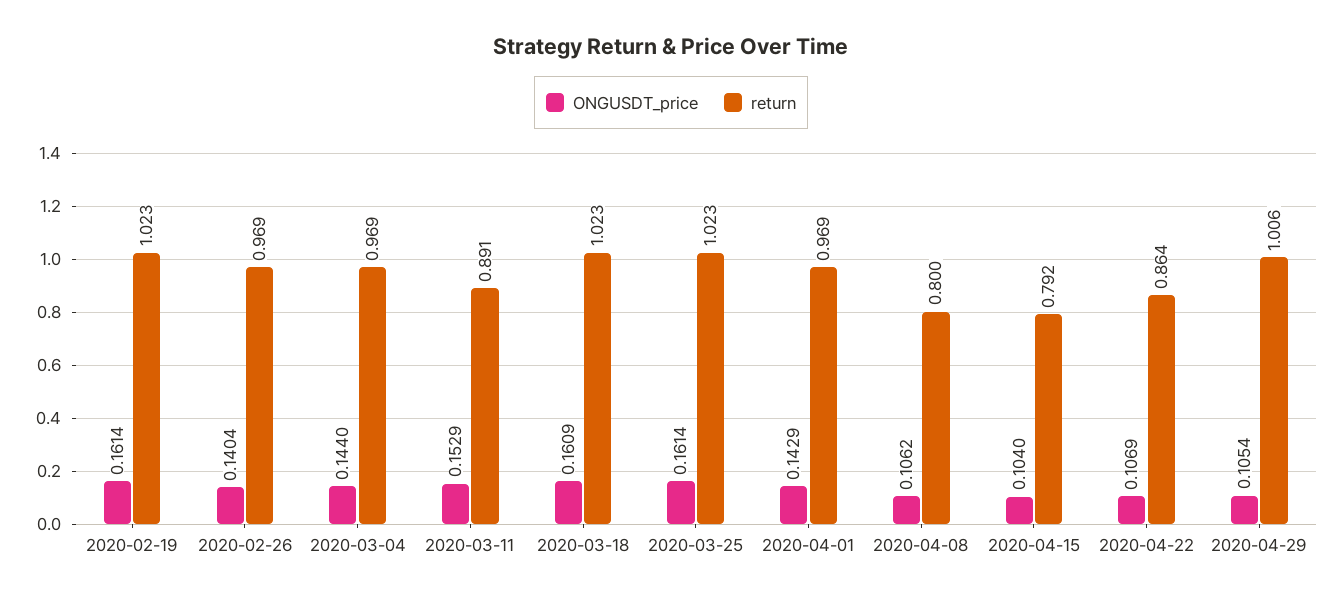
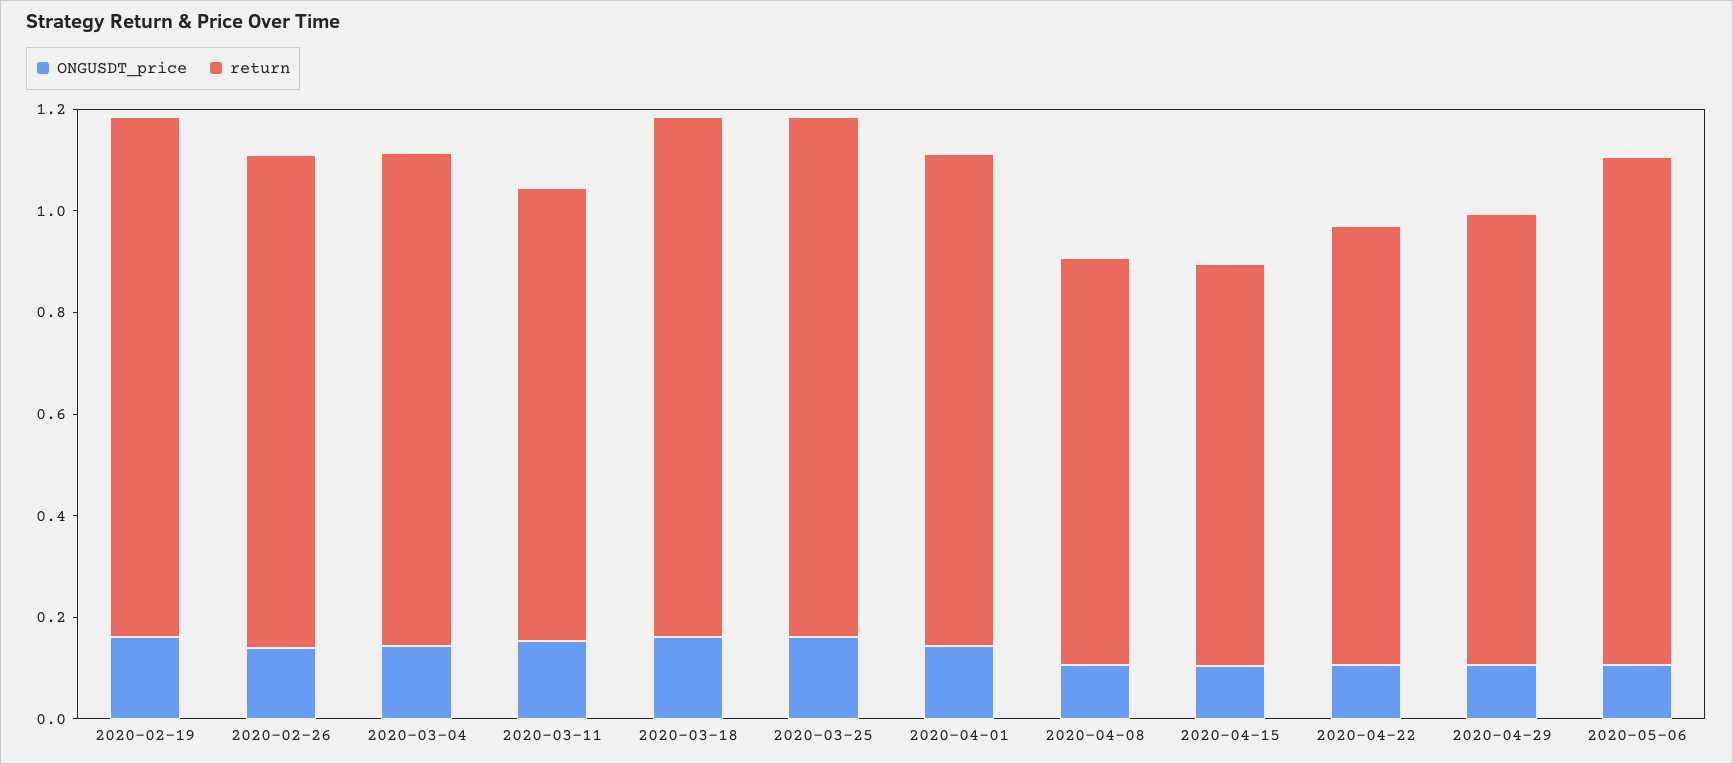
return, 2020-04-29: 1.006 -> 0.9
ONGUSDT_price, 2020-05-06: none -> 0.1
return, 2020-05-06: none -> 1

